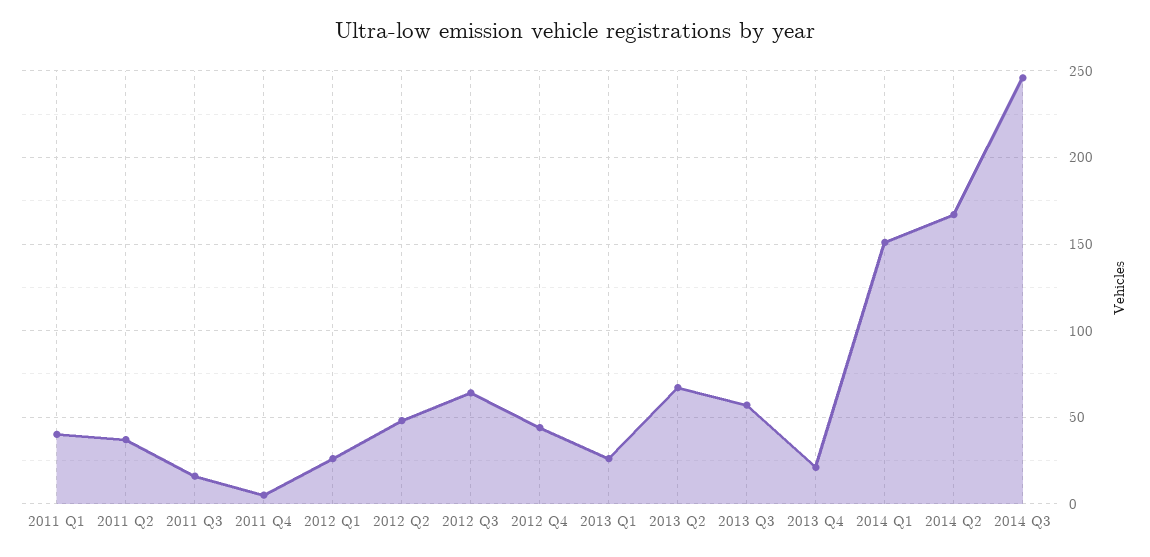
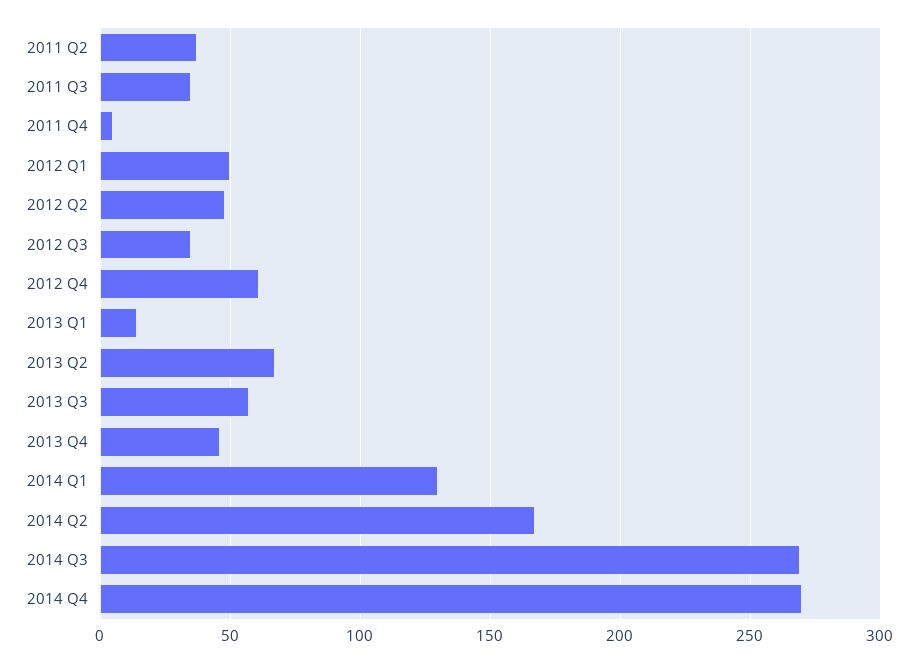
2011 Q1: 40 -> none
2011 Q3: 15 -> 35
2012 Q1: 25 -> 50
2012 Q3: 65 -> 35
2012 Q4: 45 -> 60
2013 Q1: 25 -> 15
2013 Q4: 20 -> 45
2014 Q1: 150 -> 130
2014 Q3: 245 -> 270
2014 Q4: none -> 270

